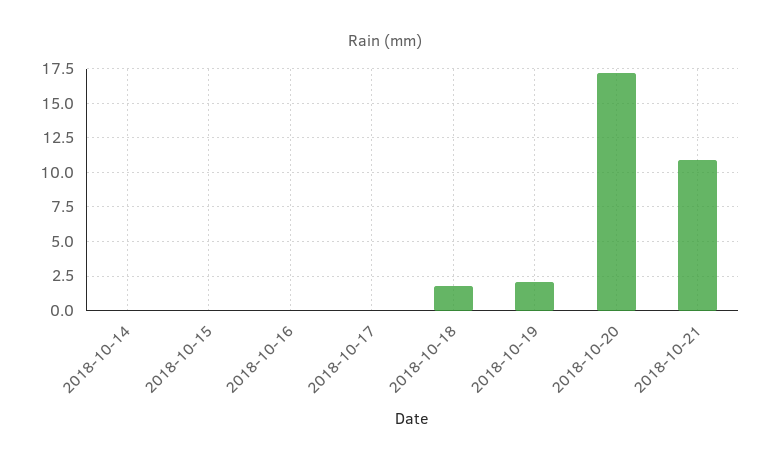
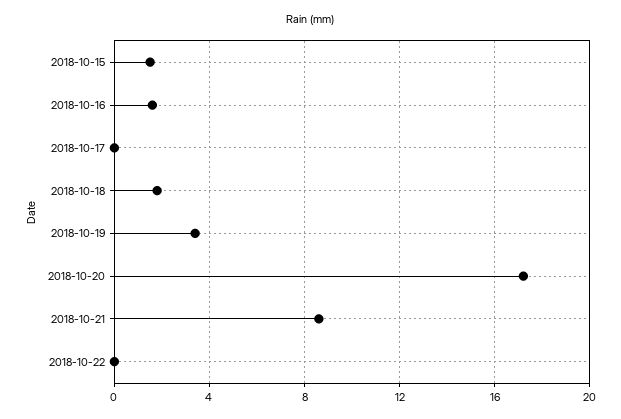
2018-10-14: 0 -> none
2018-10-15: 0 -> 1.5
2018-10-16: 0 -> 1.5
2018-10-19: 2 -> 3.5
2018-10-21: 11 -> 8.5
2018-10-22: none -> 0

